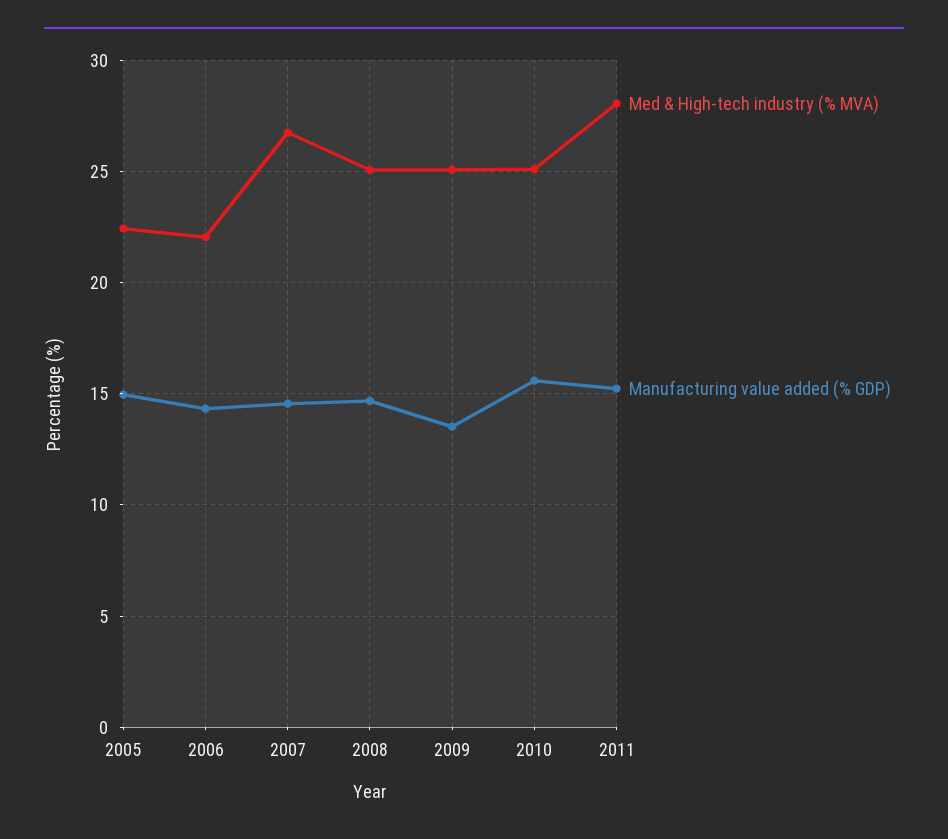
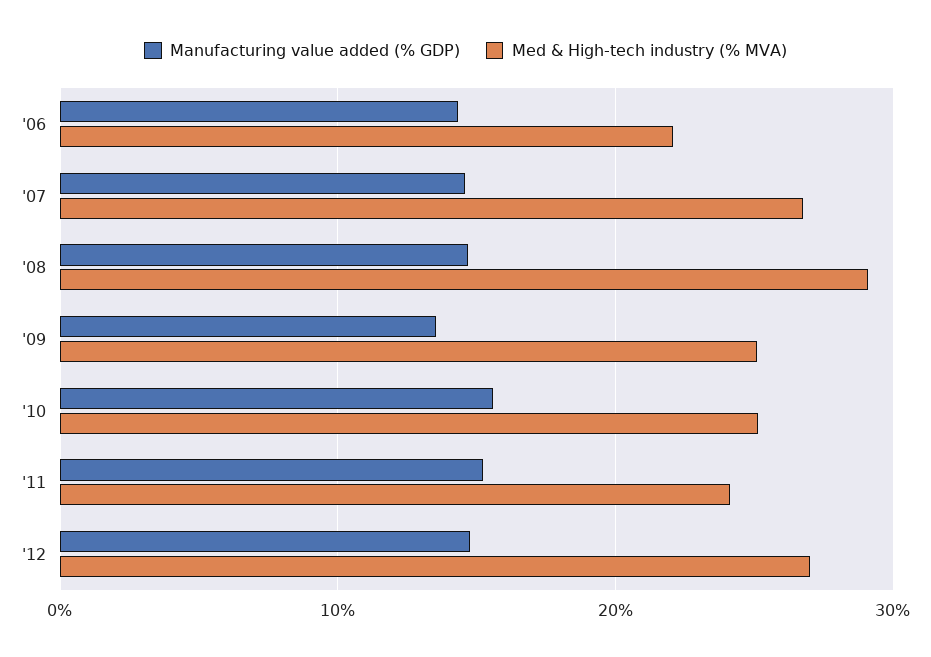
Med & High-tech industry (% MVA), 2005: 22.5 -> none
Manufacturing value added (% GDP), 2005: 15 -> none
Med & High-tech industry (% MVA), 2008: 25 -> 29
Med & High-tech industry (% MVA), 2011: 28 -> 24
Manufacturing value added (% GDP), '12: none -> 15
Med & High-tech industry (% MVA), '12: none -> 27

